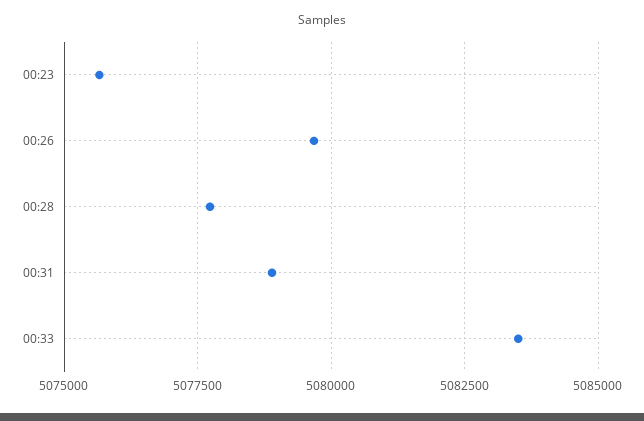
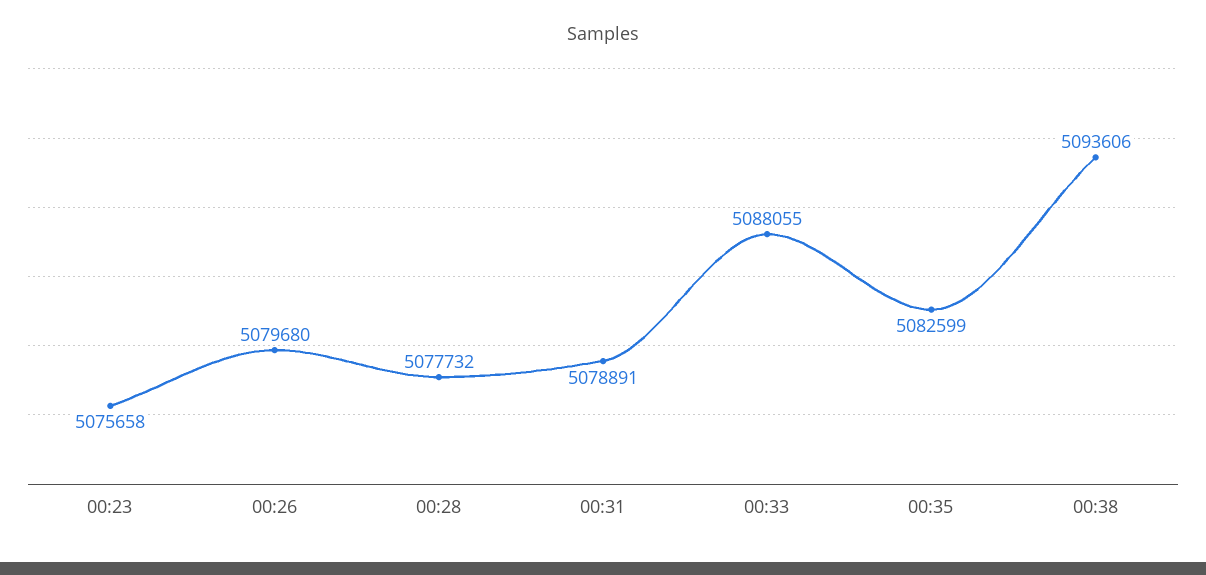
00:33: 5083500 -> 5088055
00:35: none -> 5082599
00:38: none -> 5093606

